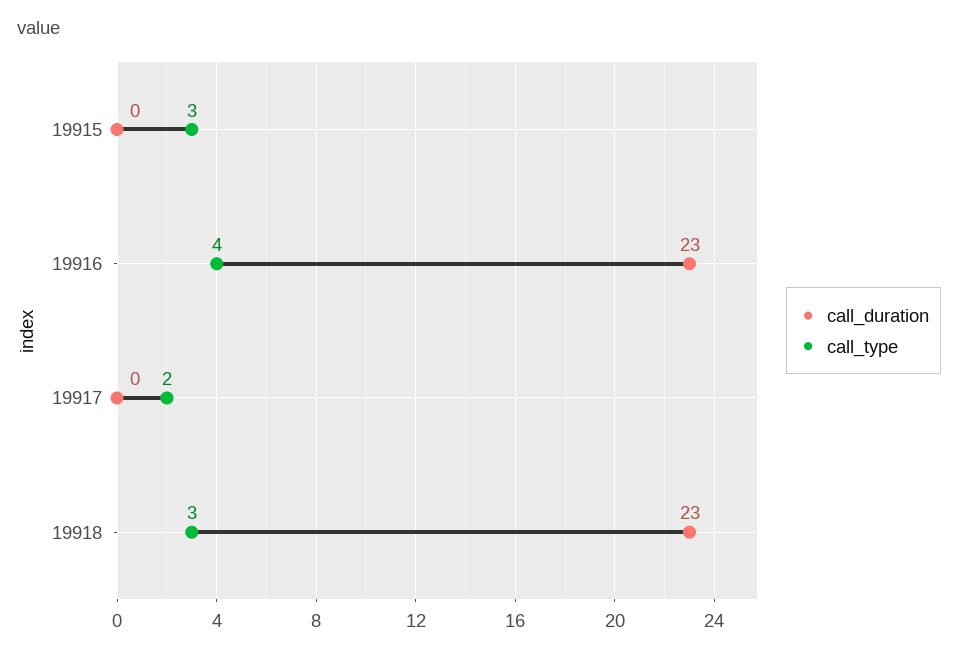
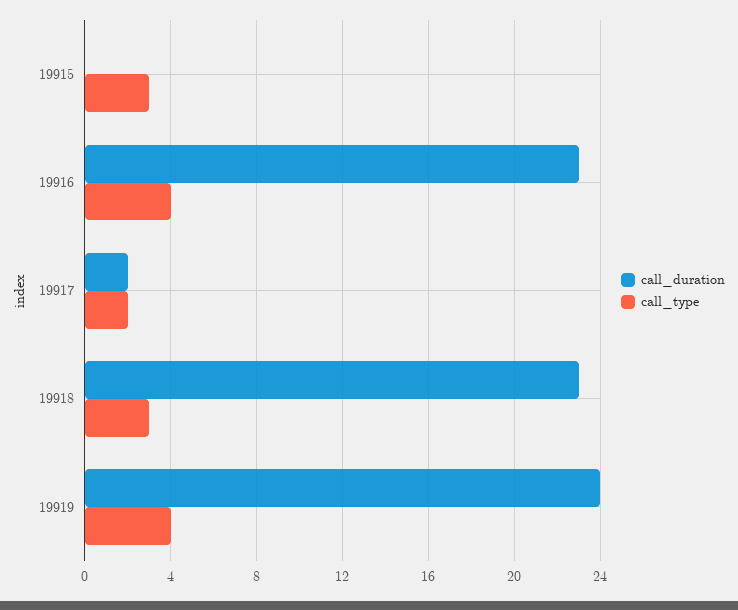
call_duration, 19917: 0 -> 2
call_duration, 19919: none -> 24
call_type, 19919: none -> 4

